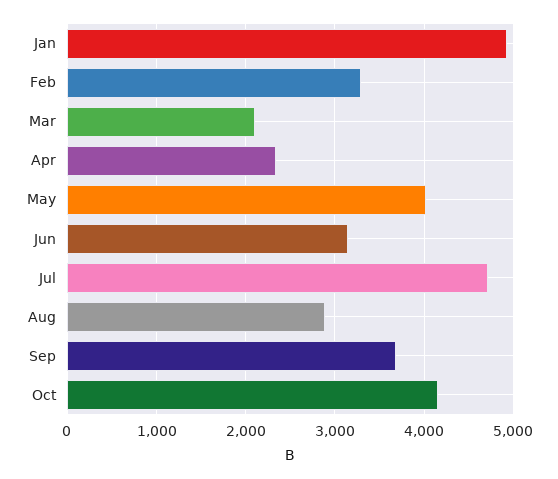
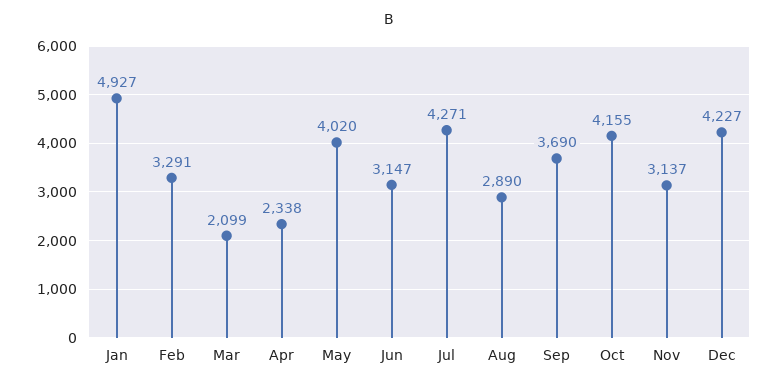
Jul: 4700 -> 4271
Nov: none -> 3137
Dec: none -> 4227

